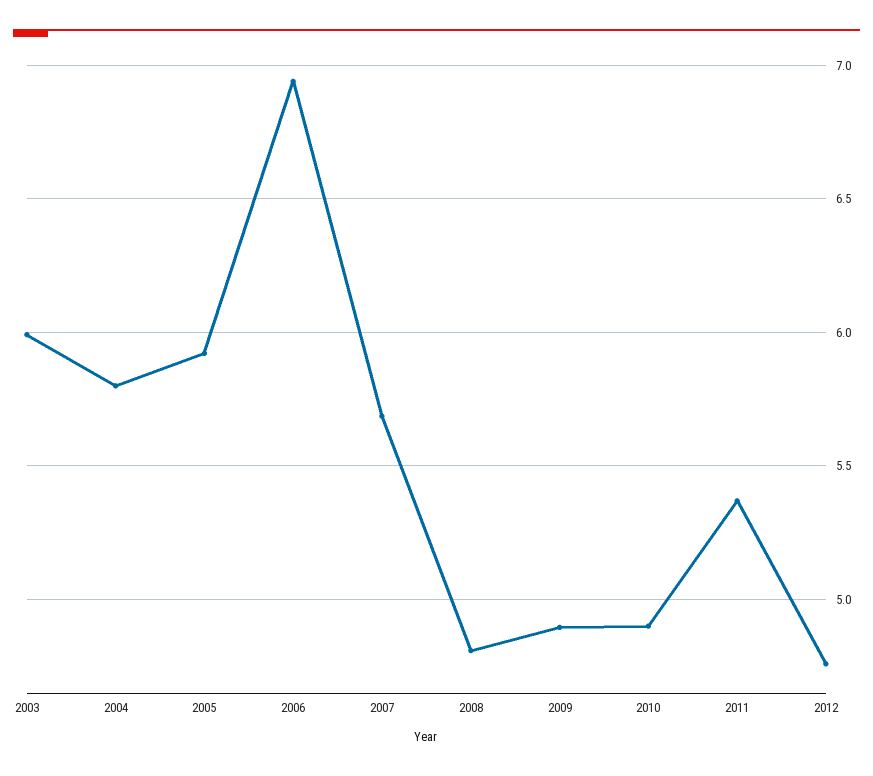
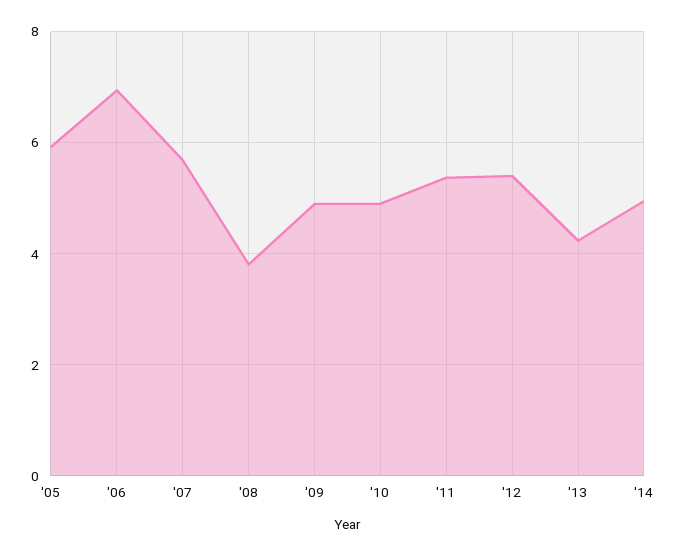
2003: 6 -> none
2004: 5.8 -> none
2008: 4.8 -> 3.8
2012: 4.75 -> 5.4
'13: none -> 4.2
'14: none -> 5

